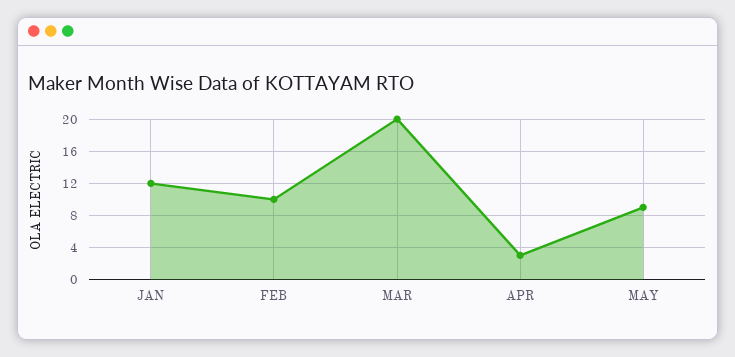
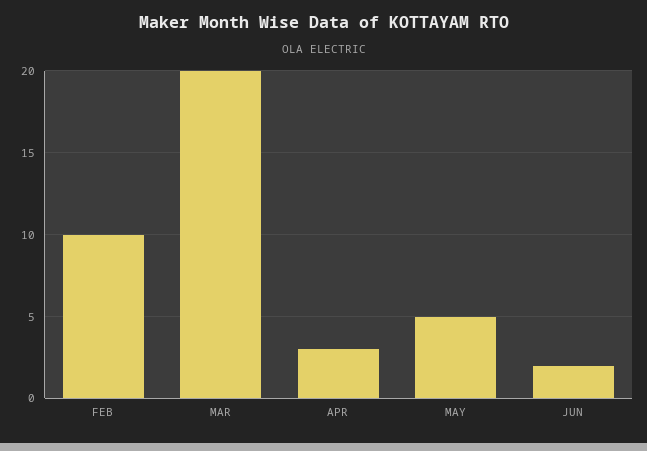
JAN: 12 -> none
MAY: 9 -> 5
JUN: none -> 2

